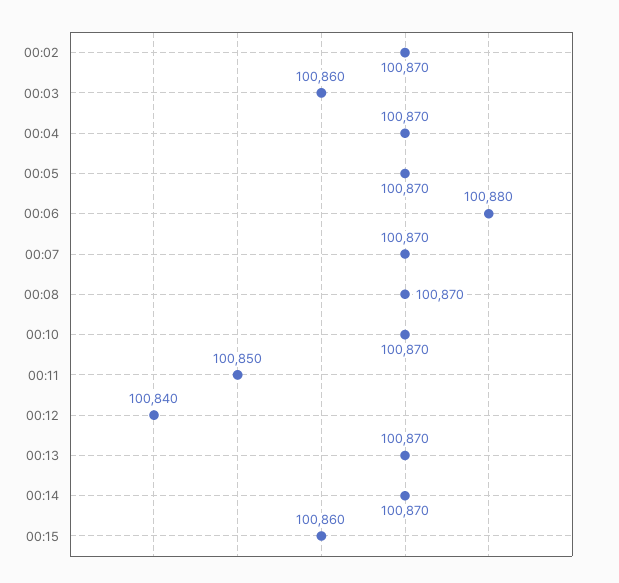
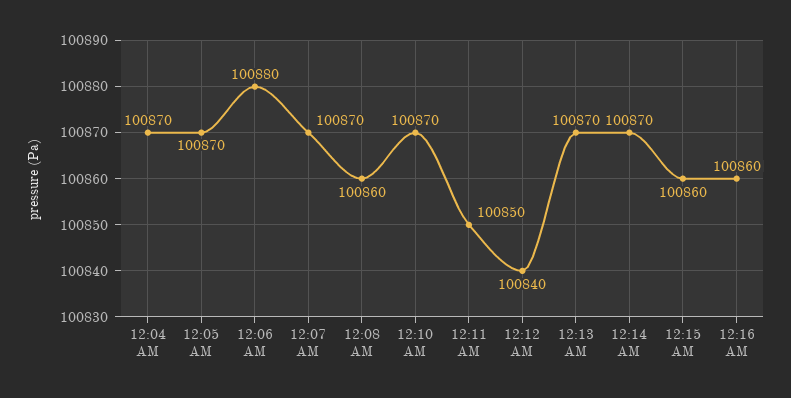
00:02: 100870 -> none
00:03: 100860 -> none
00:08: 100870 -> 100860
12:16 AM: none -> 100860

